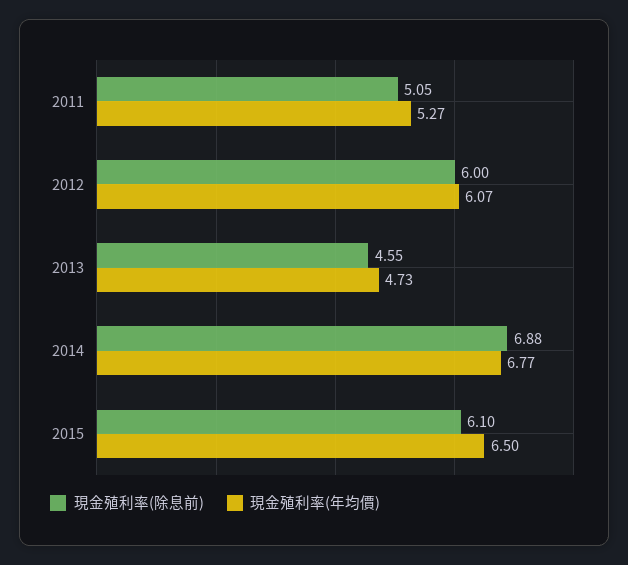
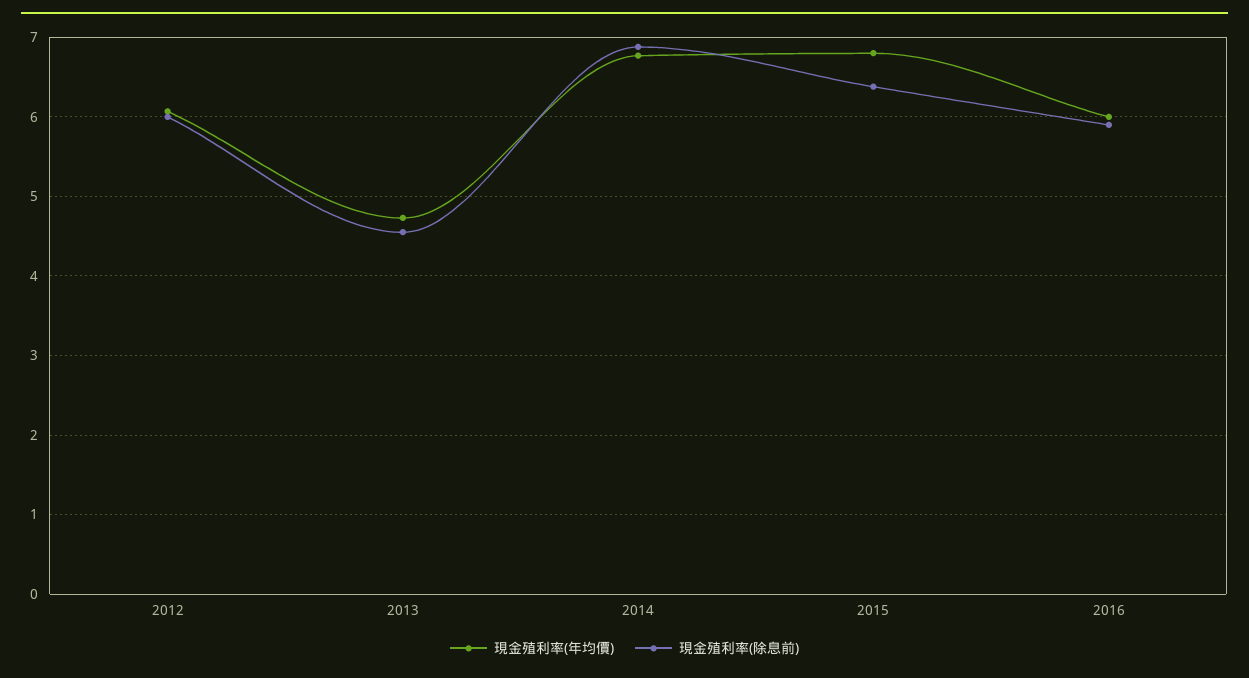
現金殖利率(除息前), 2011: 5.05 -> none
現金殖利率(年均價), 2011: 5.27 -> none
現金殖利率(除息前), 2015: 6.1 -> 6.4
現金殖利率(年均價), 2015: 6.5 -> 6.8
現金殖利率(年均價), 2016: none -> 6
現金殖利率(除息前), 2016: none -> 5.9

